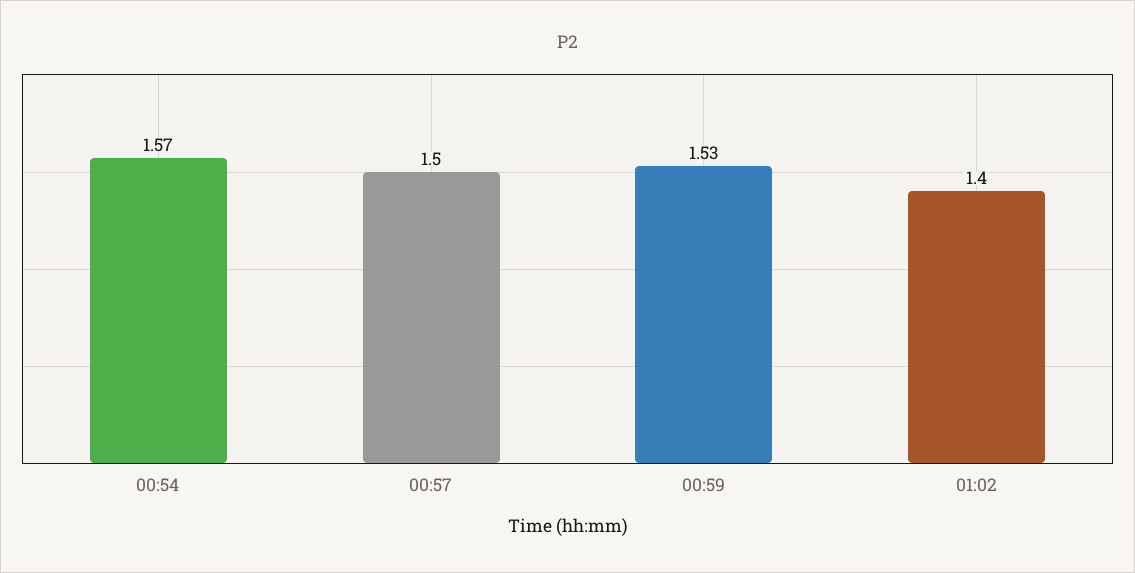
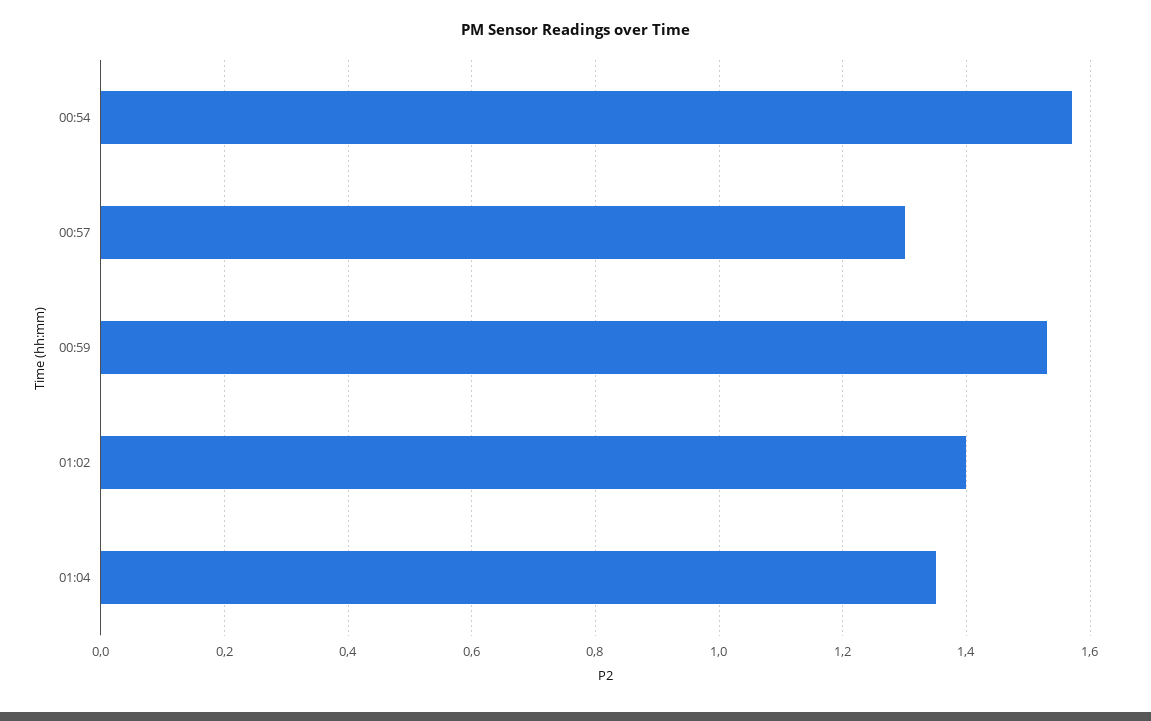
00:57: 1.5 -> 1.3
01:04: none -> 1.35

